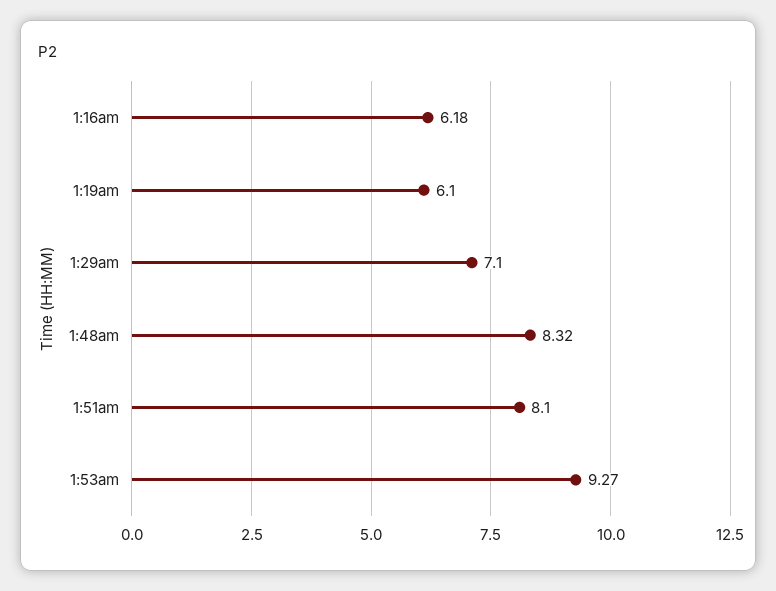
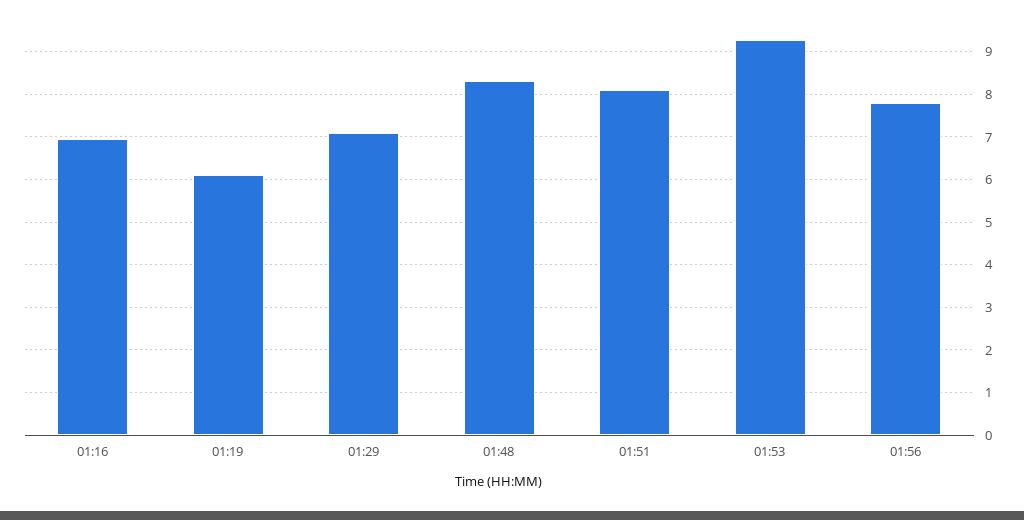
1:16am: 6.18 -> 7
01:56: none -> 7.8

